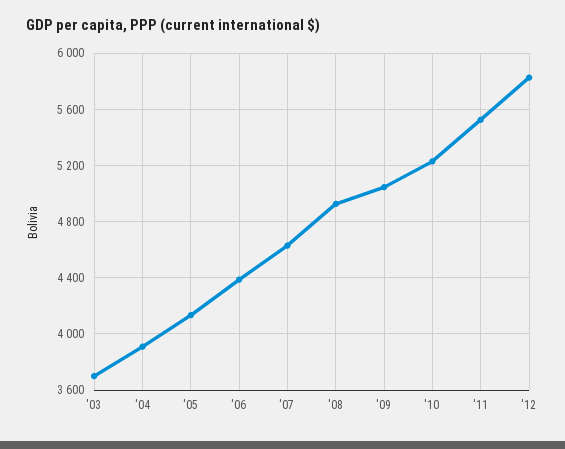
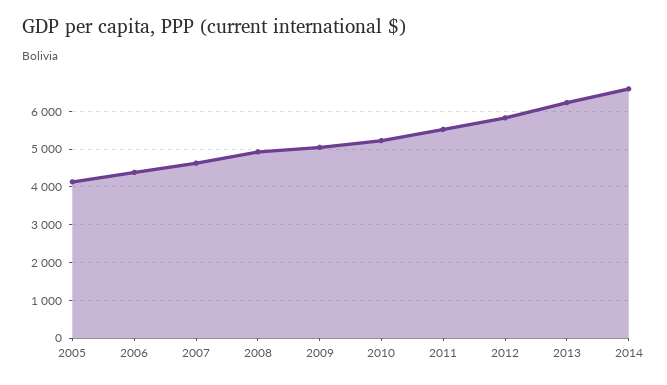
'03: 3700 -> none
'04: 3900 -> none
2013: none -> 6200
2014: none -> 6600

